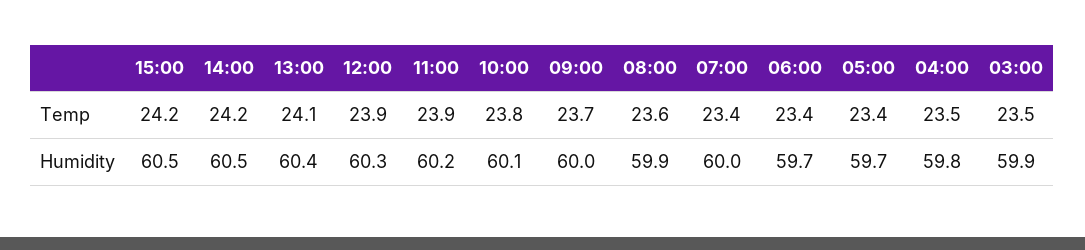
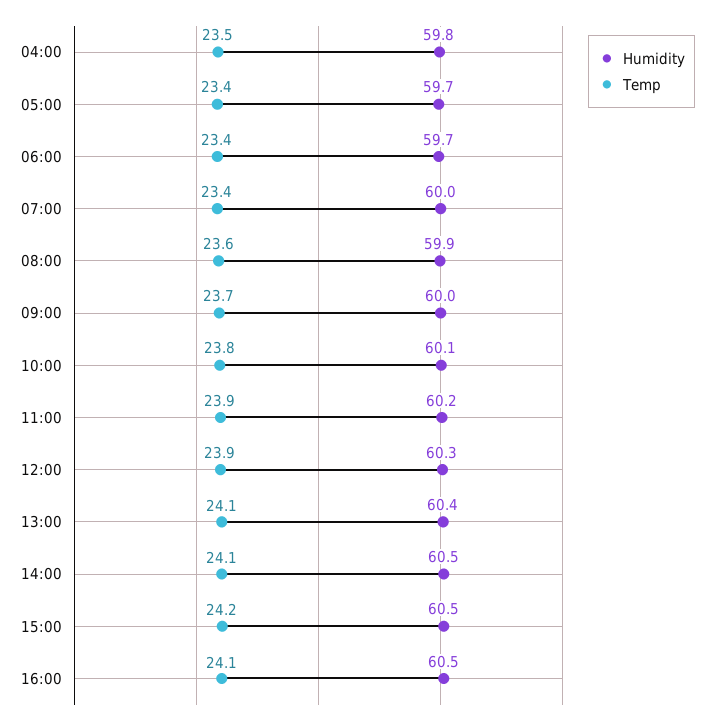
Temp, 14:00: 24.2 -> 24.1
Temp, 03:00: 23.5 -> none
Humidity, 03:00: 59.9 -> none
Humidity, 16:00: none -> 60.5
Temp, 16:00: none -> 24.1

